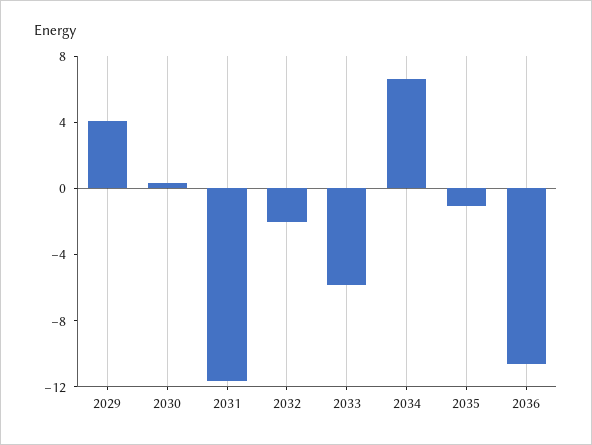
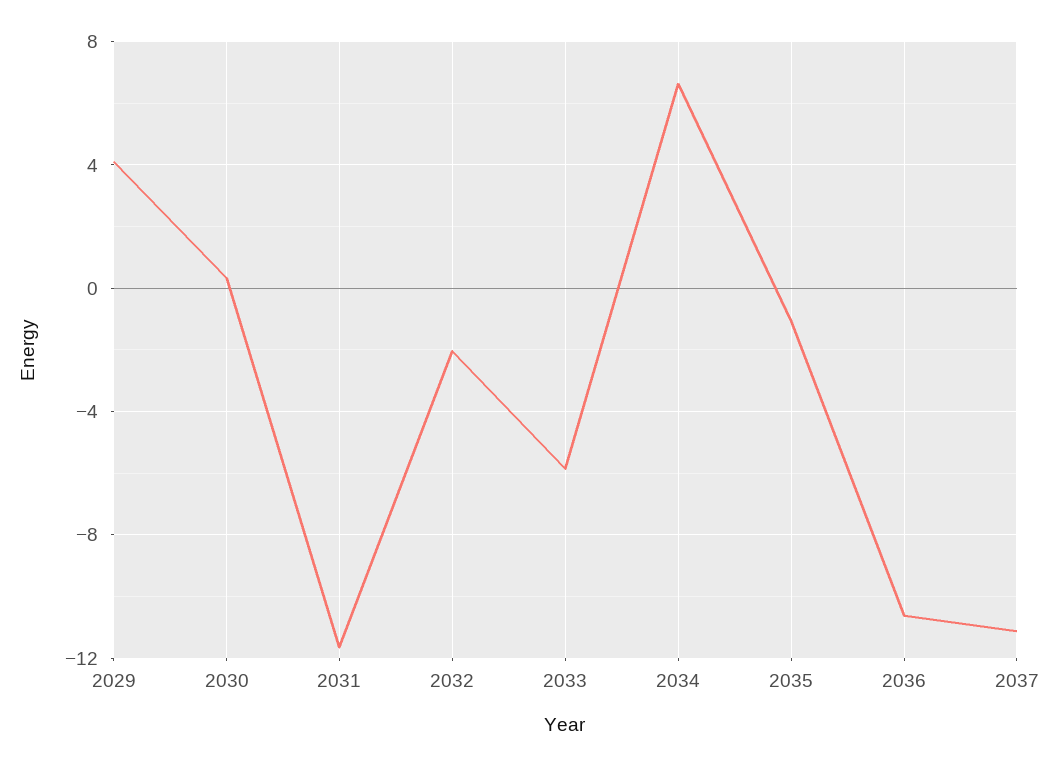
2037: none -> -11

